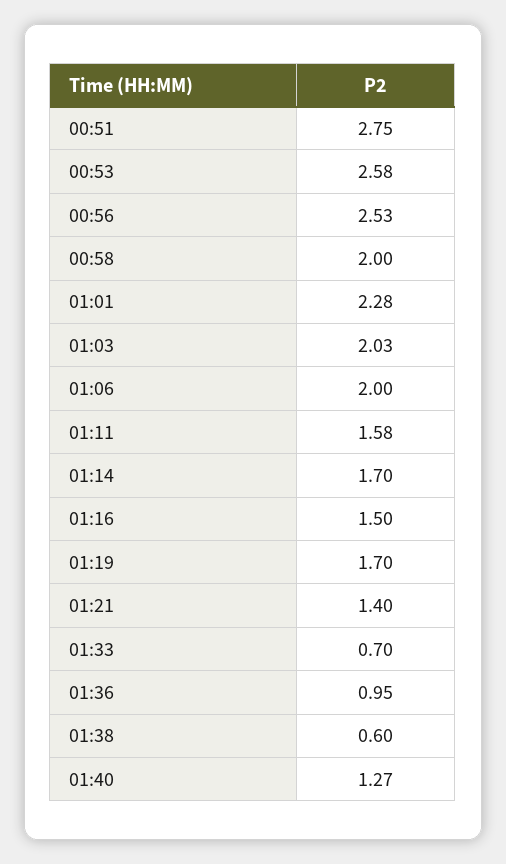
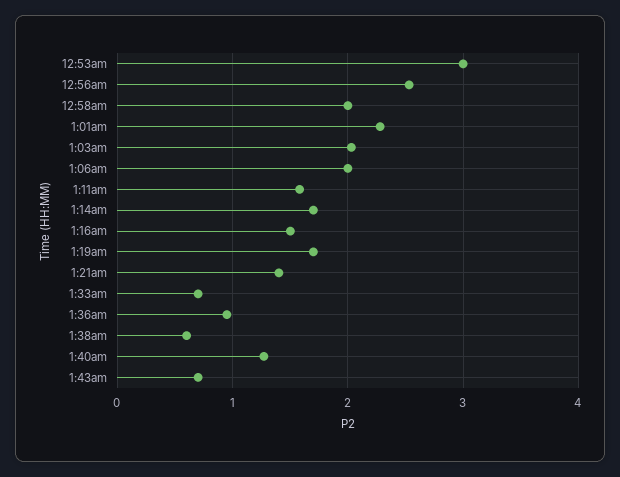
00:51: 2.75 -> none
00:53: 2.58 -> 3
1:43am: none -> 0.7

